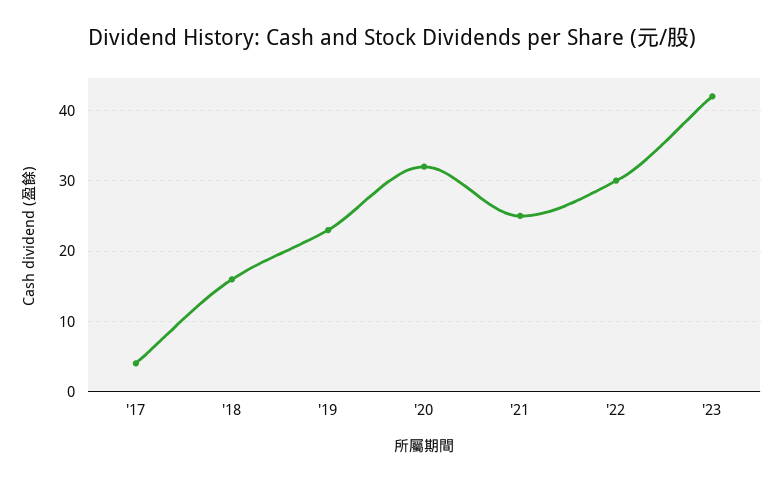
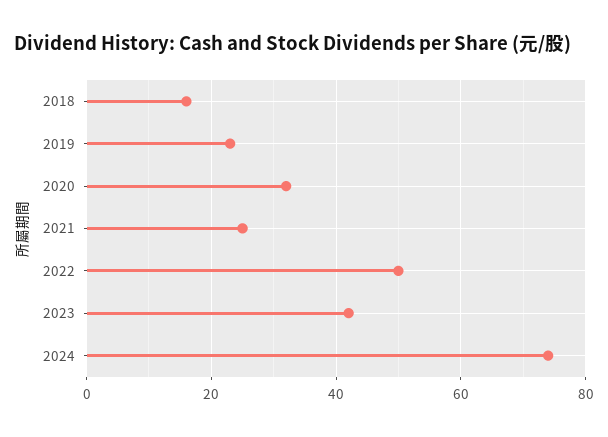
'17: 4 -> none
'22: 30 -> 50
2024: none -> 75

